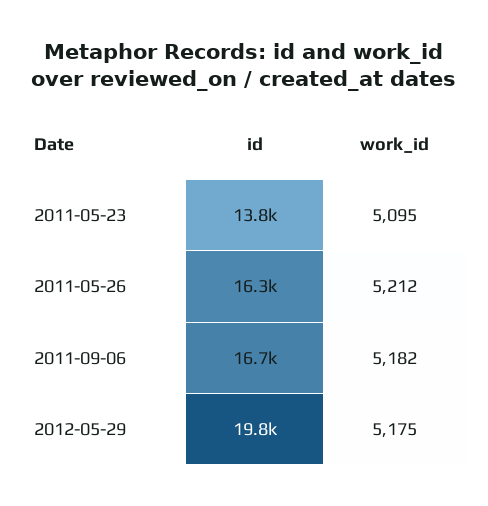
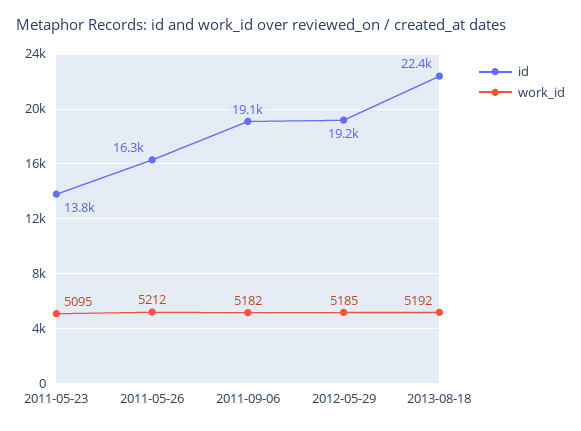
id, 2011-09-06: 16700 -> 19100
id, 2012-05-29: 19800 -> 19200
work_id, 2012-05-29: 5175 -> 5185
id, 2013-08-18: none -> 22400
work_id, 2013-08-18: none -> 5192

